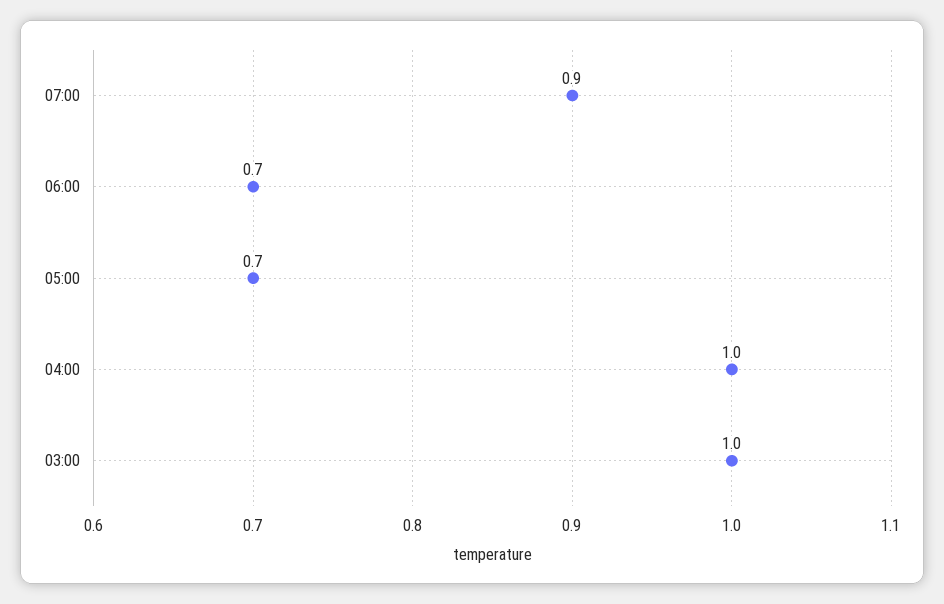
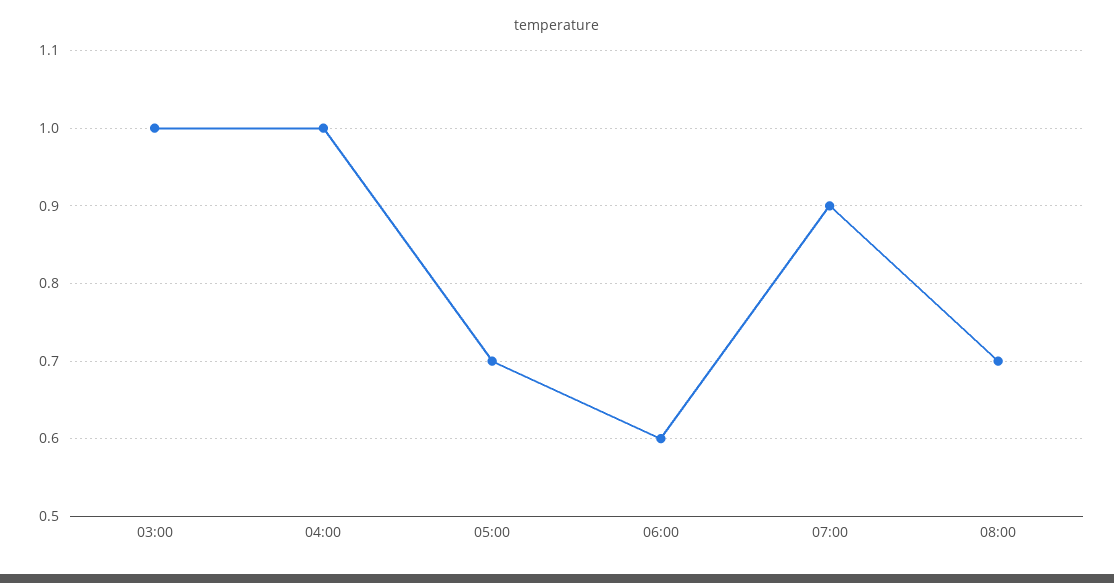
06:00: 0.7 -> 0.6
08:00: none -> 0.7

